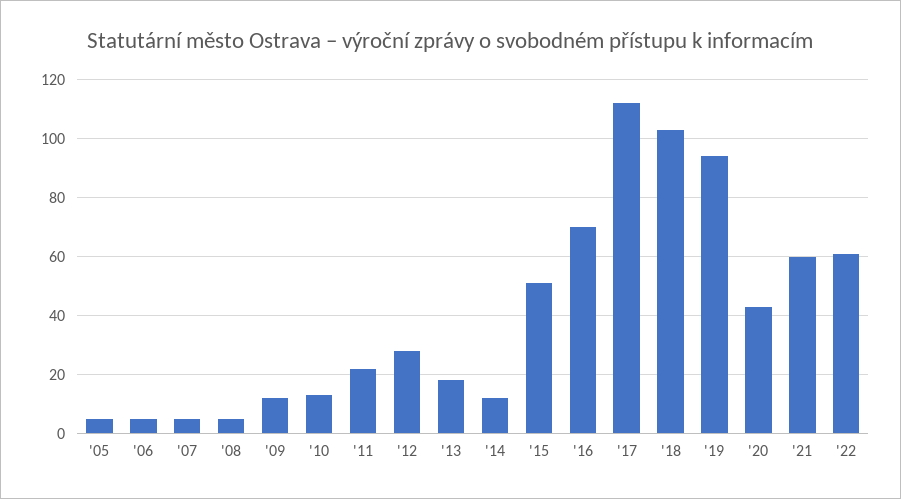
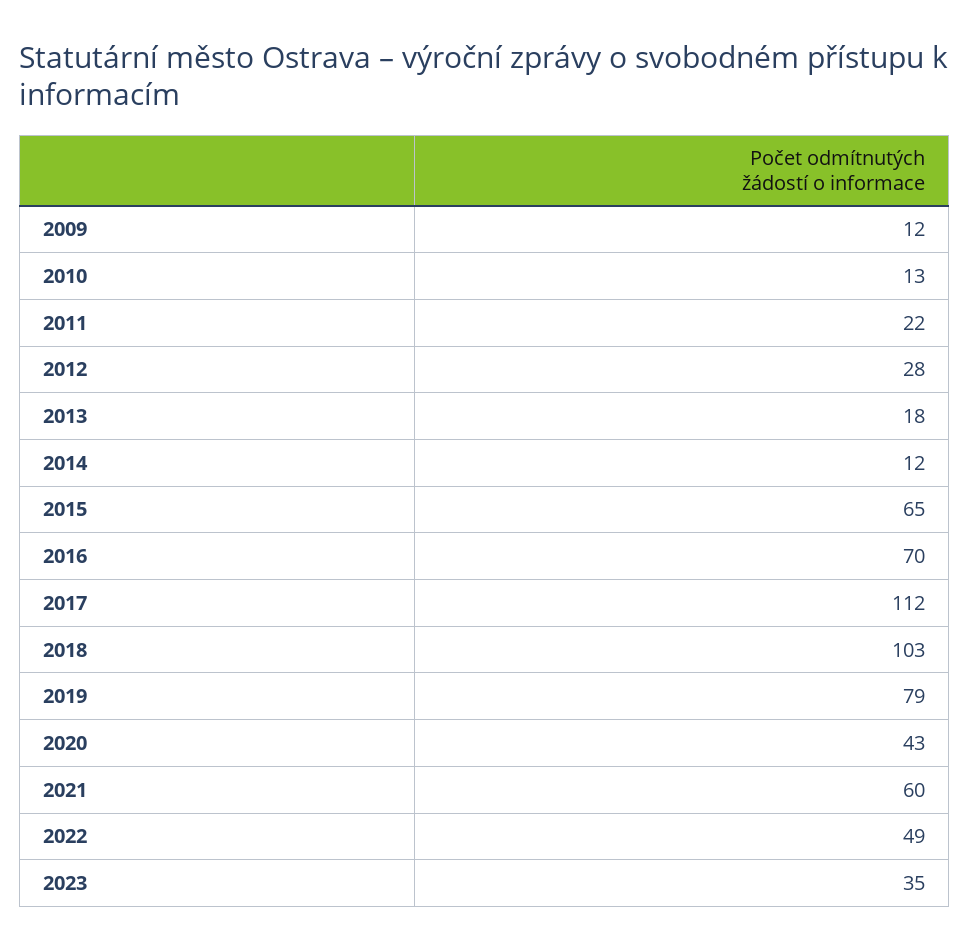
'05: 5 -> none
'06: 5 -> none
'07: 5 -> none
'08: 5 -> none
'15: 50 -> 65
'19: 95 -> 79
'22: 60 -> 49
2023: none -> 35

